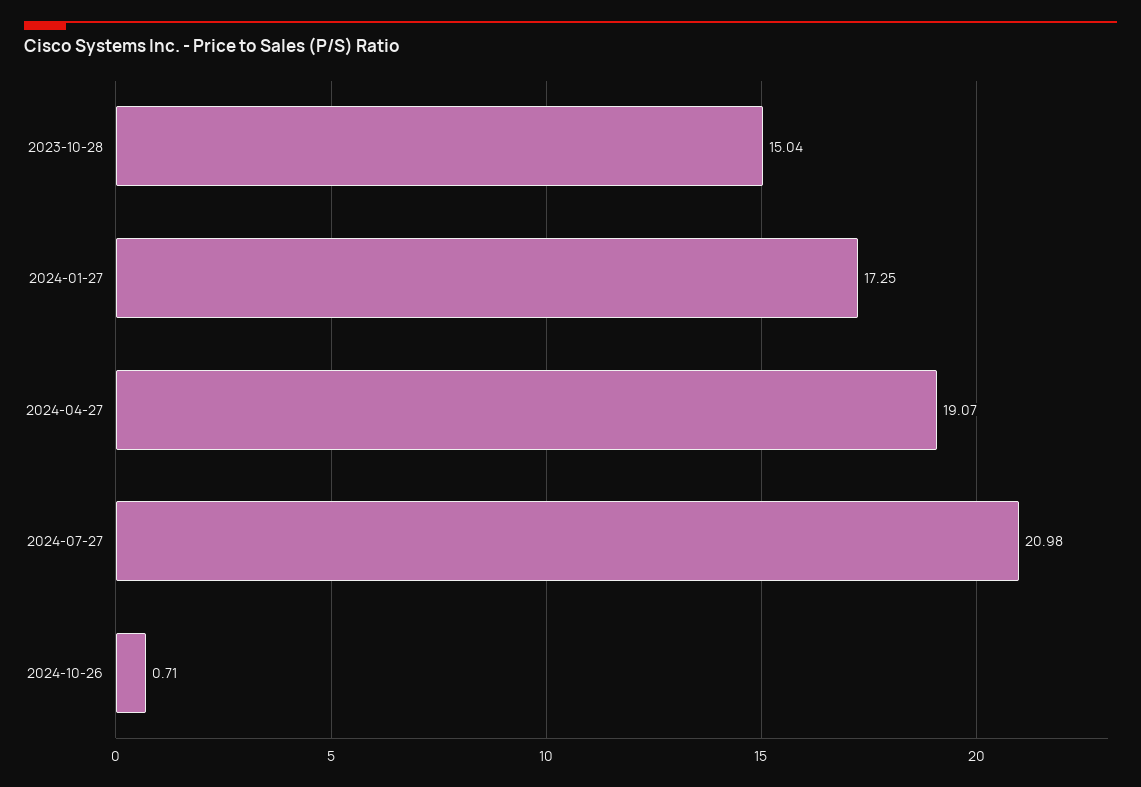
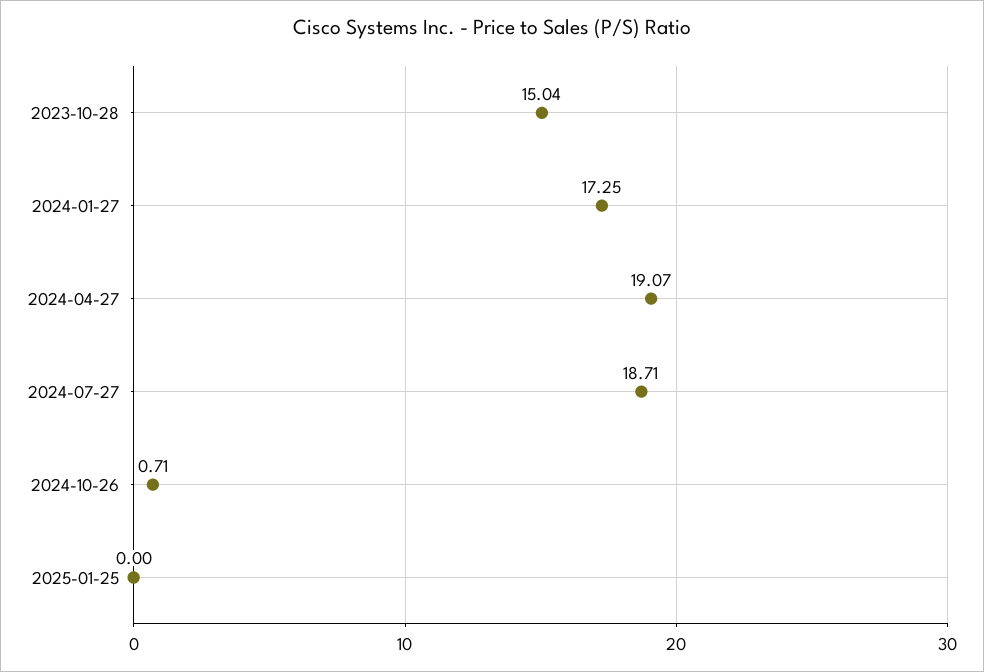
2024-07-27: 20.98 -> 18.71
2025-01-25: none -> 0

